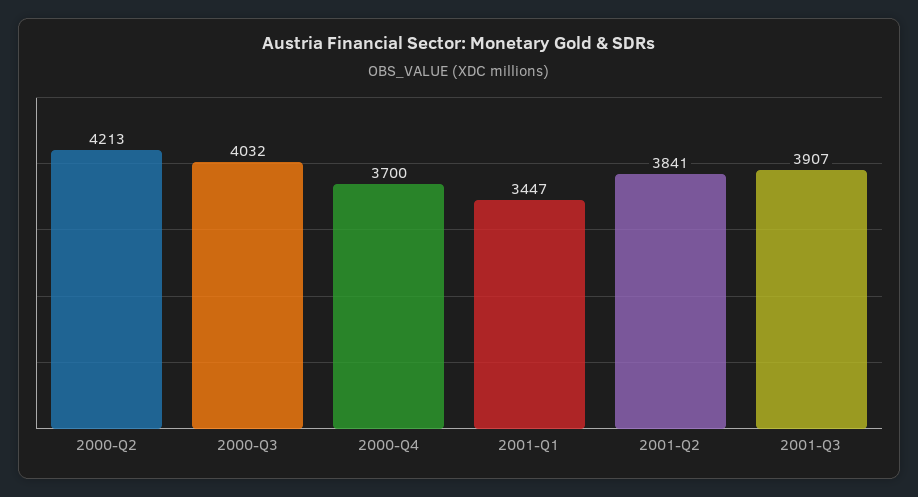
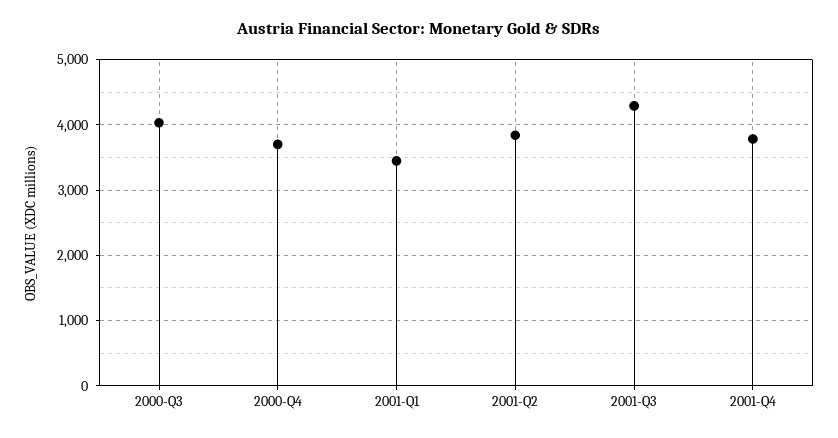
2000-Q2: 4213 -> none
2001-Q3: 3907 -> 4300
2001-Q4: none -> 3800

